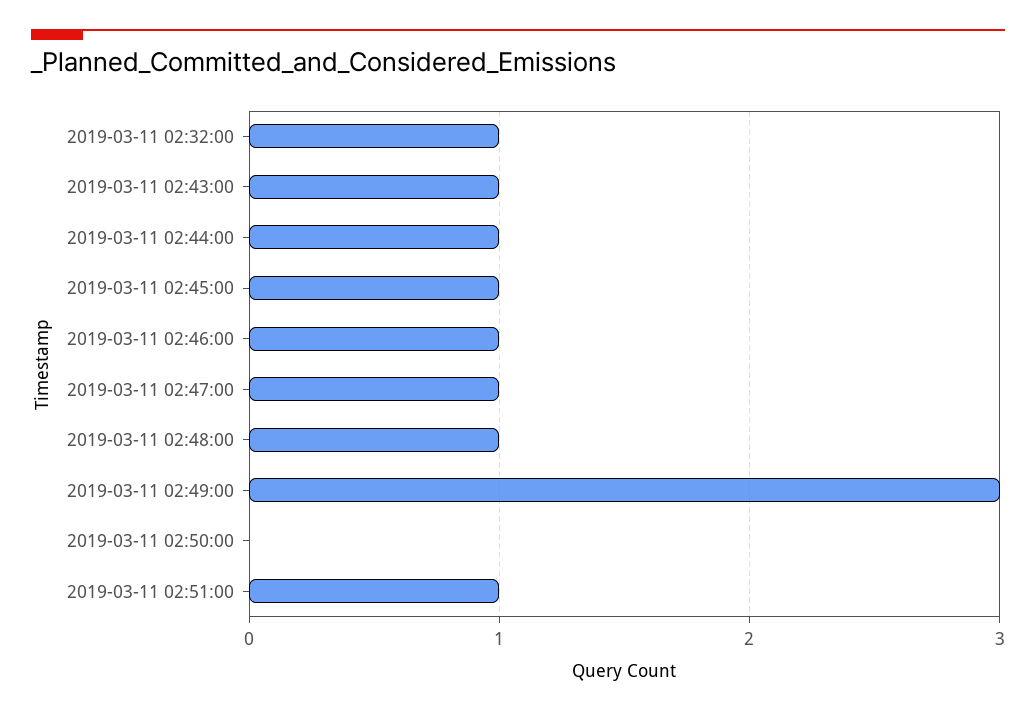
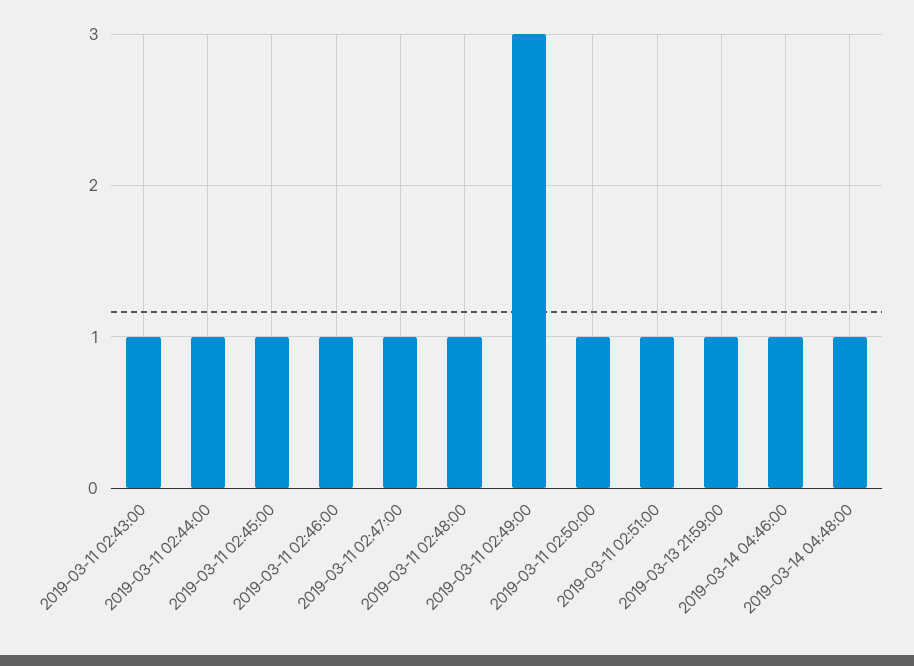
2019-03-11 02:32:00: 1 -> none
2019-03-11 02:50:00: 0 -> 1
2019-03-13 21:59:00: none -> 1
2019-03-14 04:46:00: none -> 1
2019-03-14 04:48:00: none -> 1

